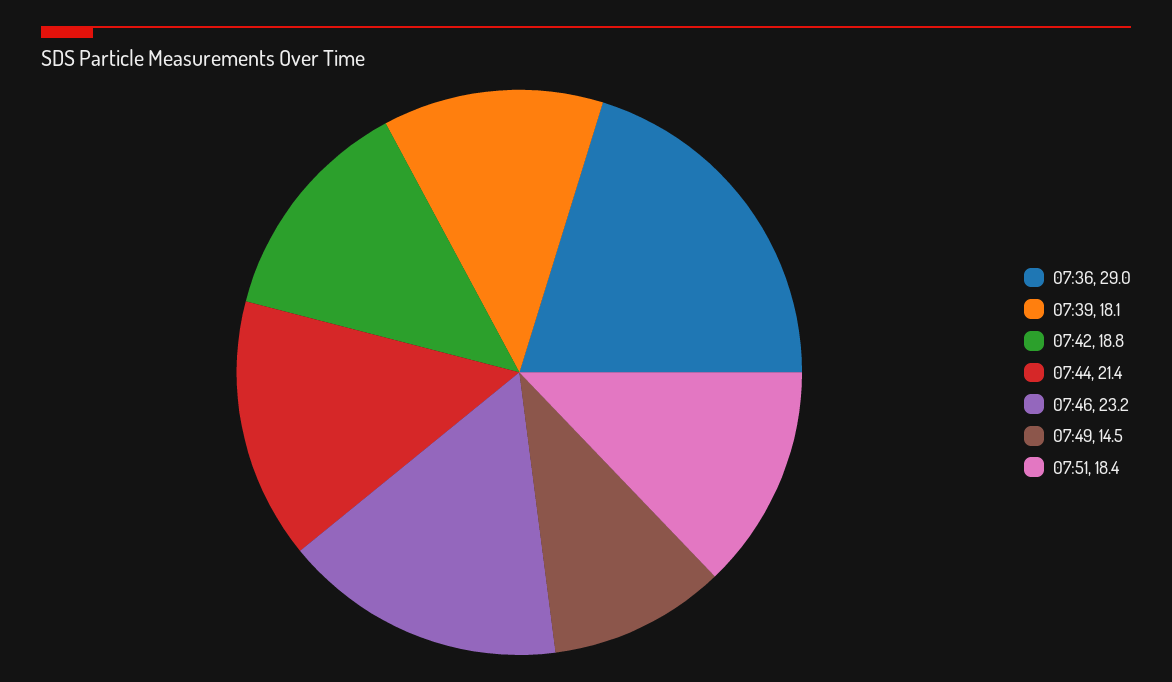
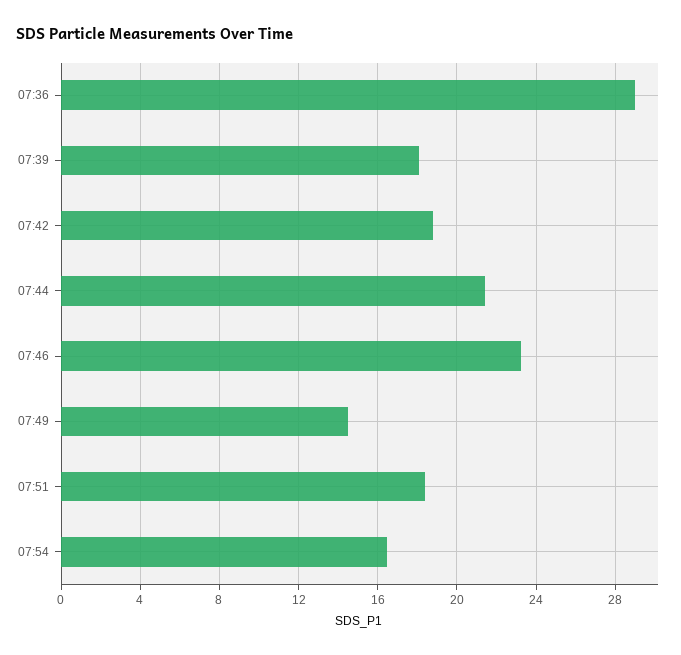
07:54: none -> 16.5

